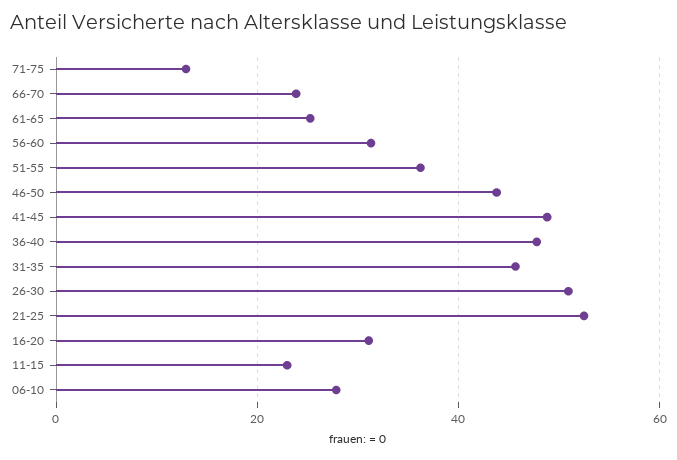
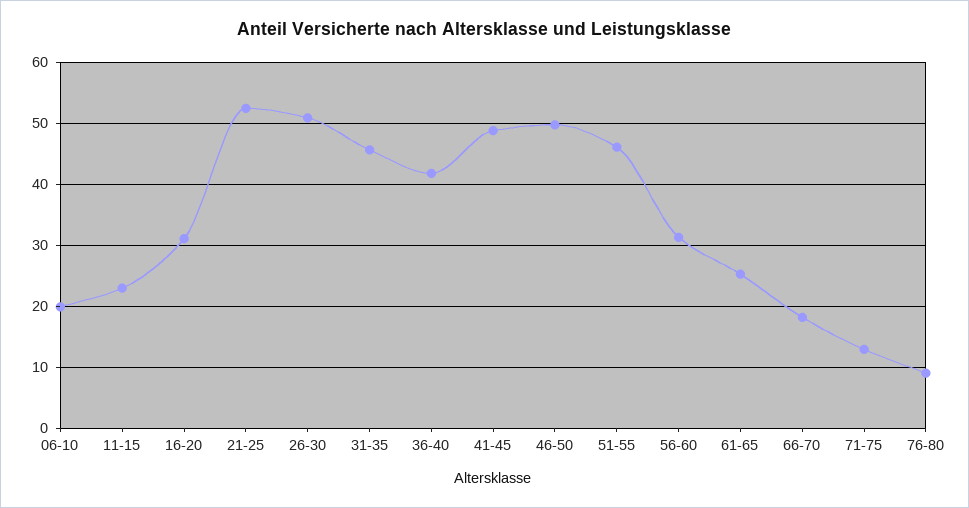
66-70: 24 -> 18
51-55: 36 -> 46
46-50: 44 -> 50
36-40: 48 -> 42
06-10: 28 -> 20
76-80: none -> 9

